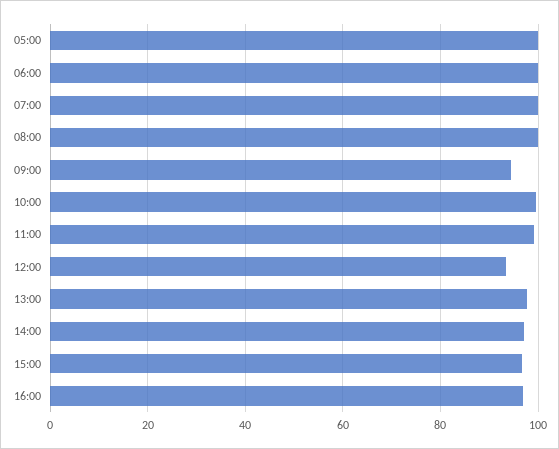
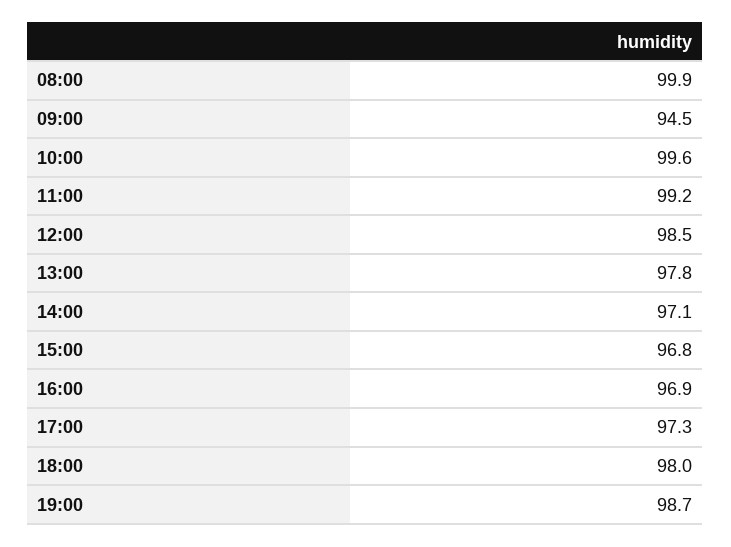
05:00: 100 -> none
06:00: 100 -> none
07:00: 100 -> none
12:00: 94 -> 98.5
17:00: none -> 97.3
18:00: none -> 98
19:00: none -> 98.7

